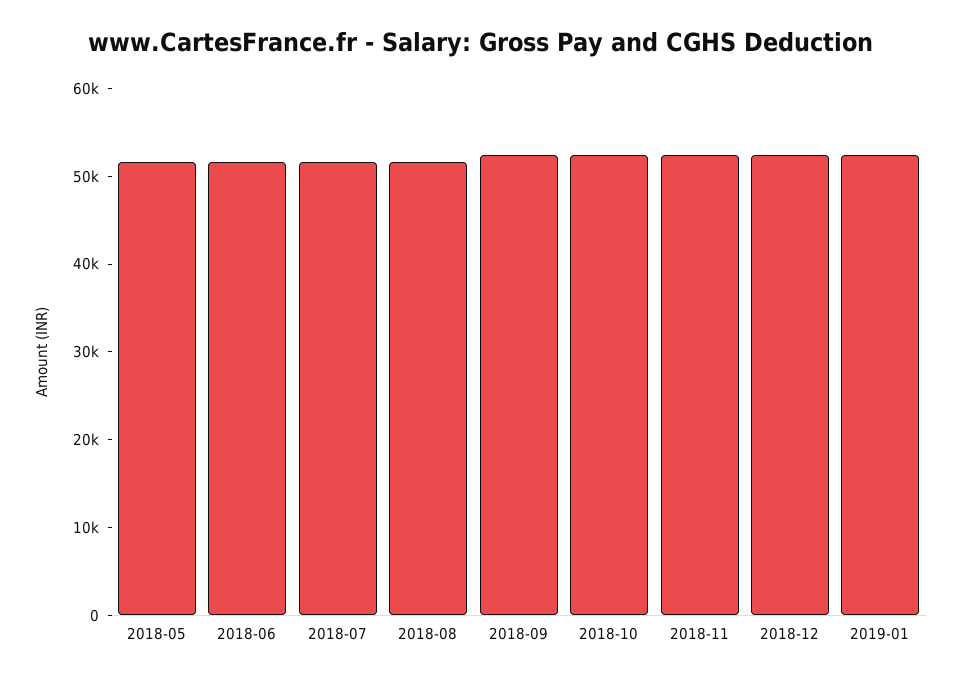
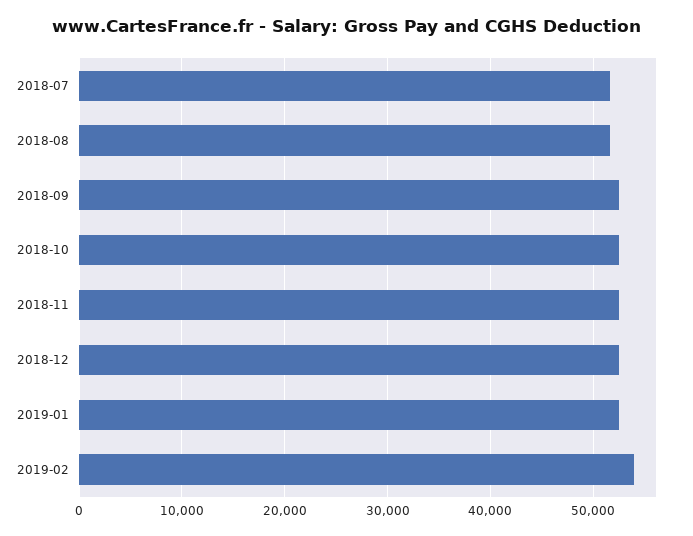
2018-05: 52000 -> none
2018-06: 52000 -> none
2019-02: none -> 54000

